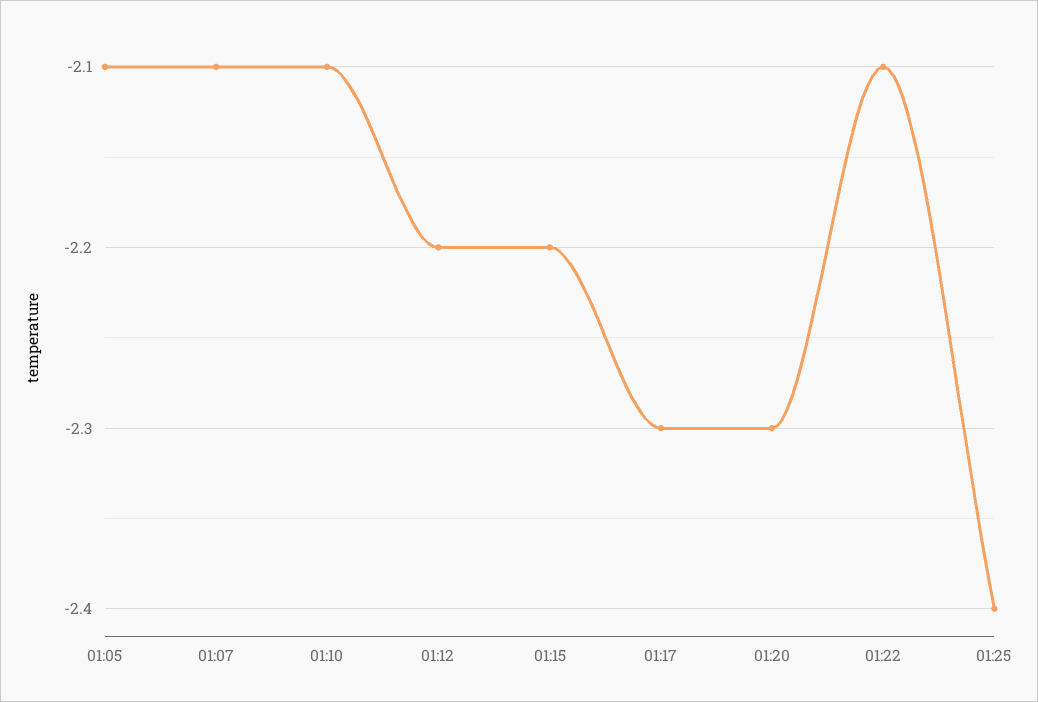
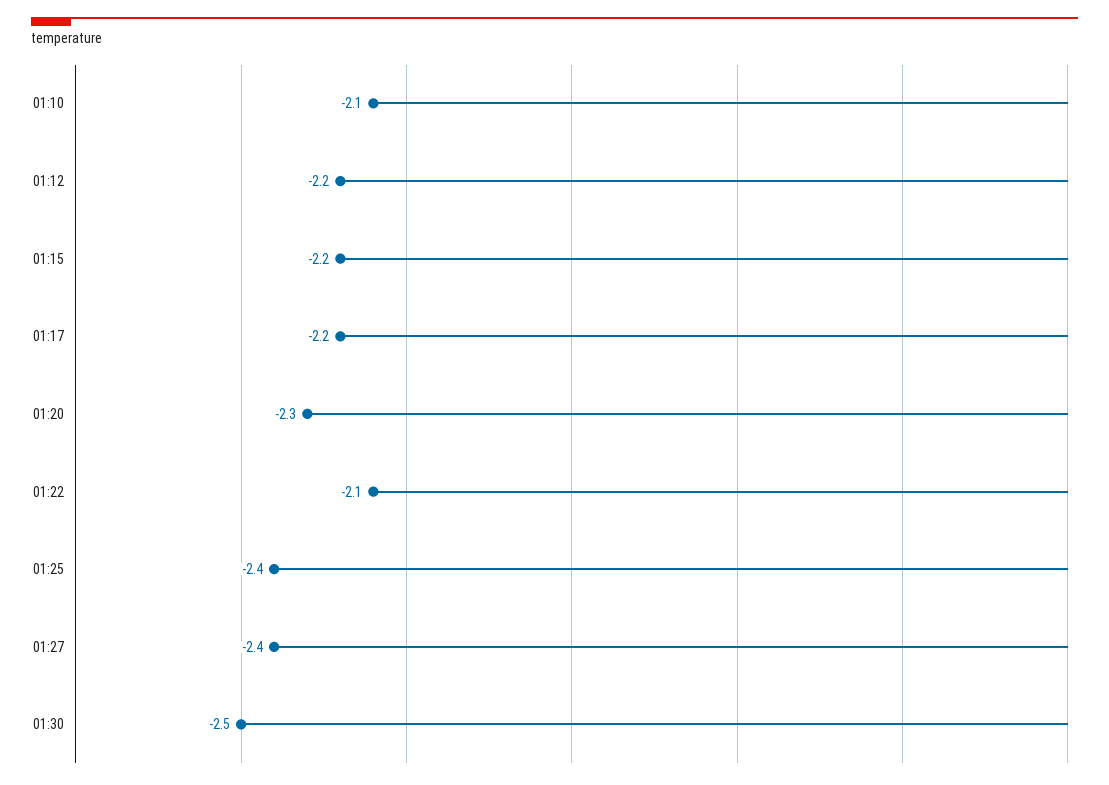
01:05: -2.1 -> none
01:07: -2.1 -> none
01:17: -2.3 -> -2.2
01:27: none -> -2.4
01:30: none -> -2.5

